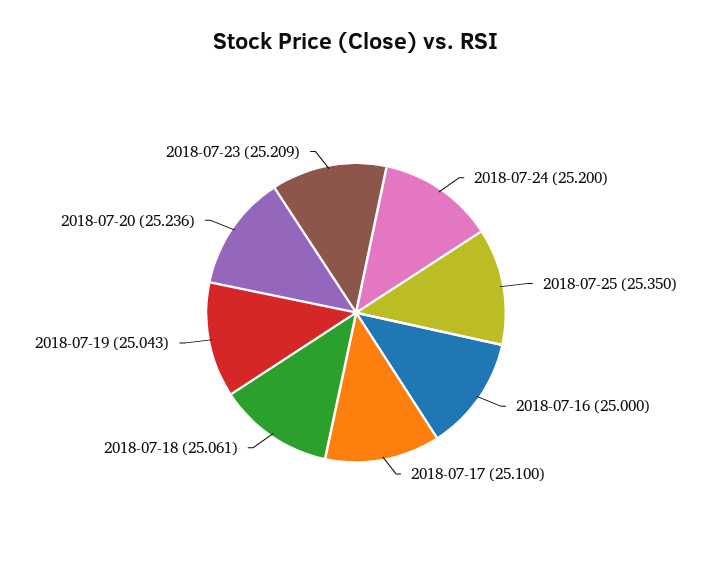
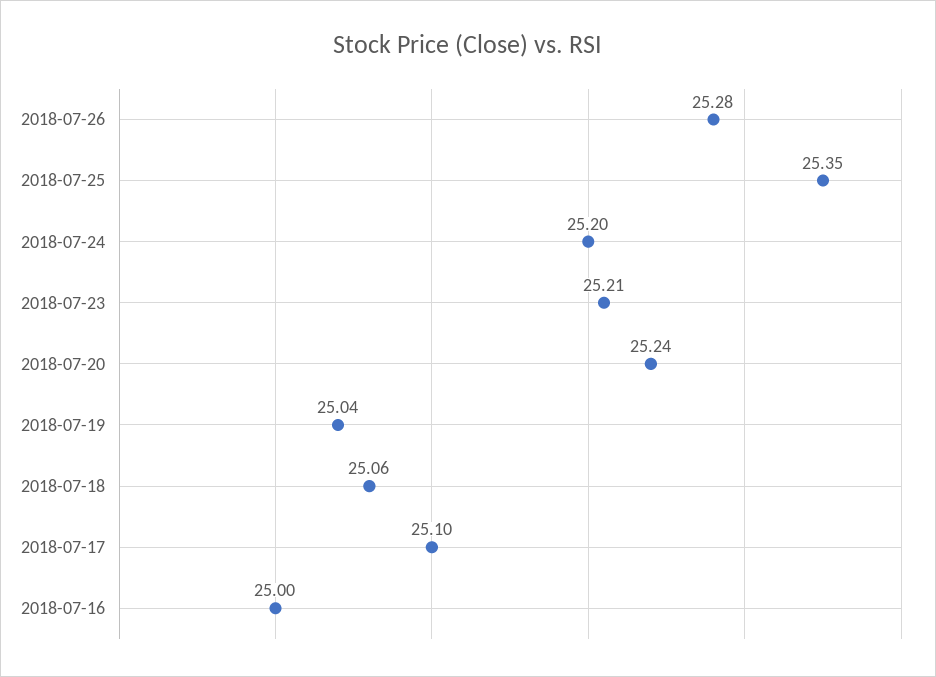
2018-07-26: none -> 25.28

